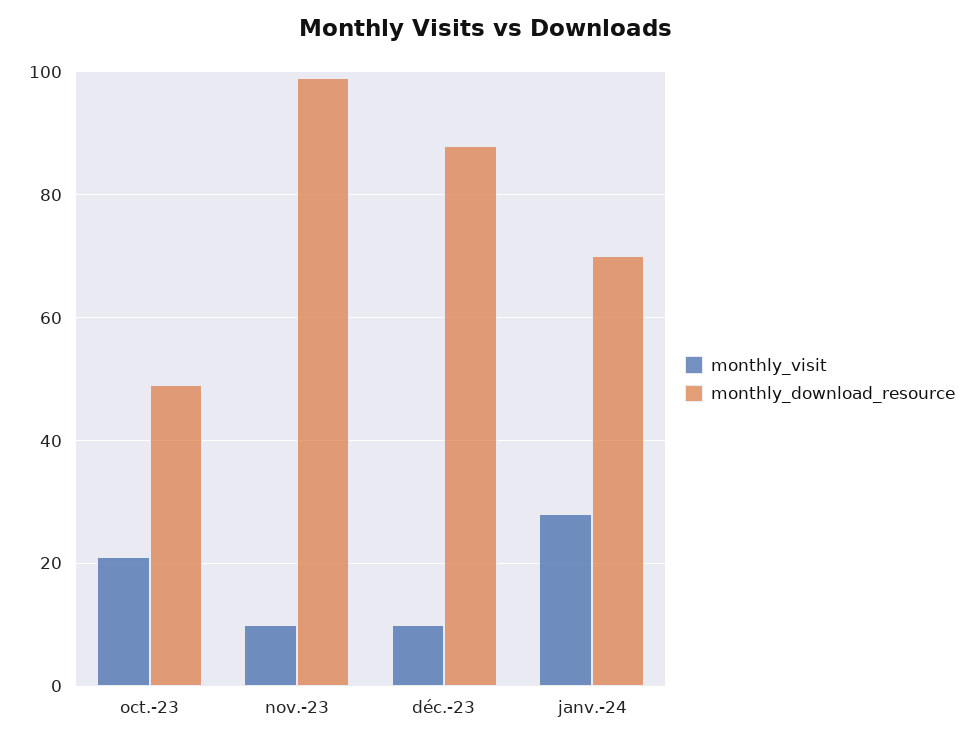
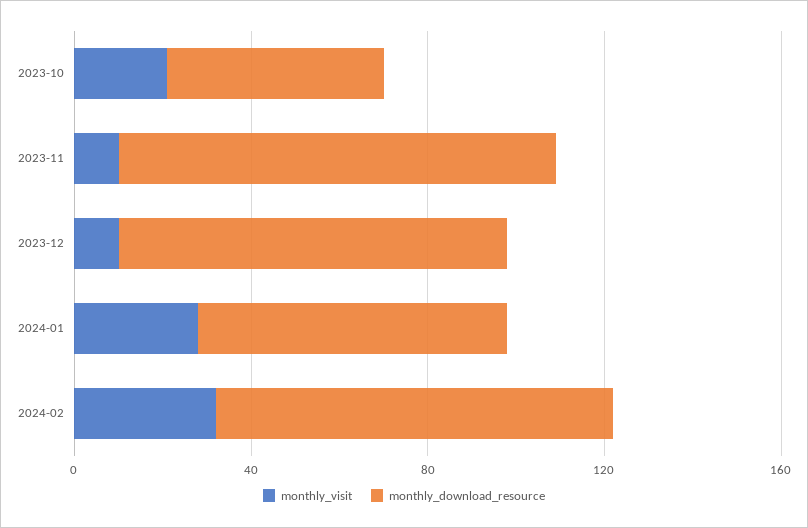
monthly_visit, 2024-02: none -> 30
monthly_download_resource, 2024-02: none -> 90

